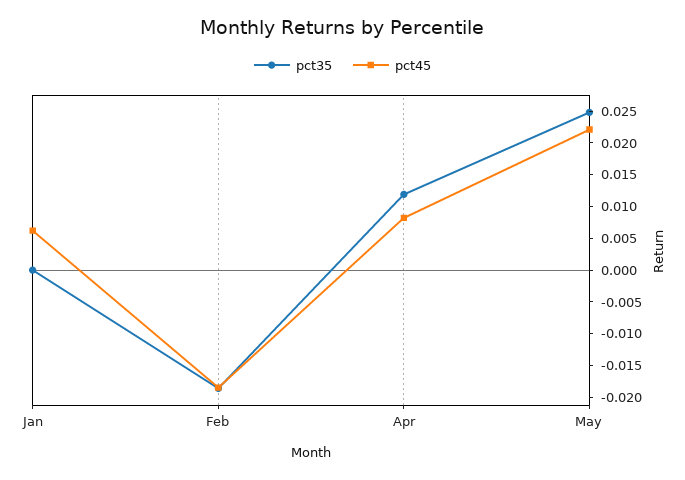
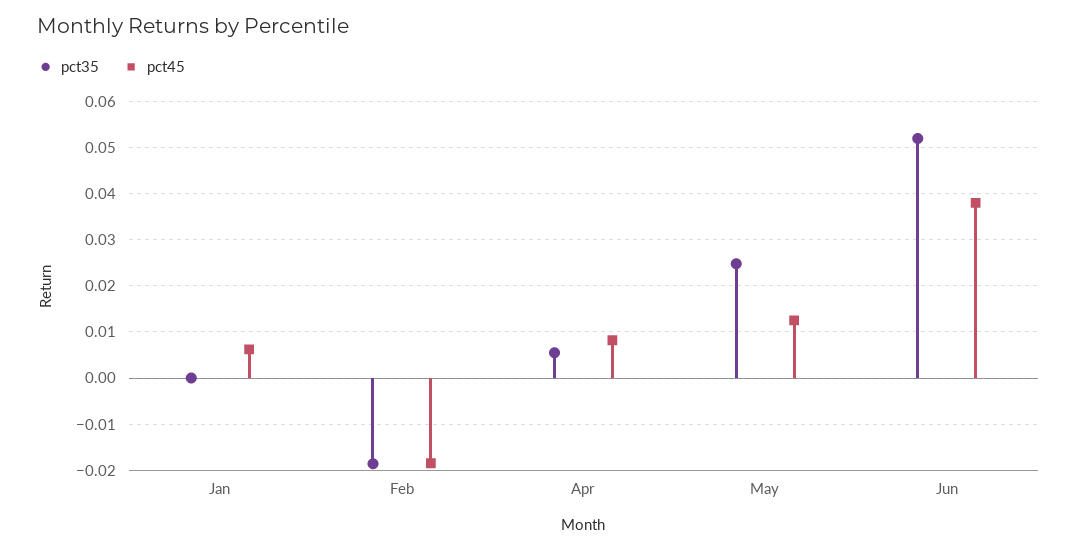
pct35, Apr: 0.0125 -> 0.006
pct45, May: 0.0225 -> 0.012
pct35, Jun: none -> 0.052
pct45, Jun: none -> 0.038

